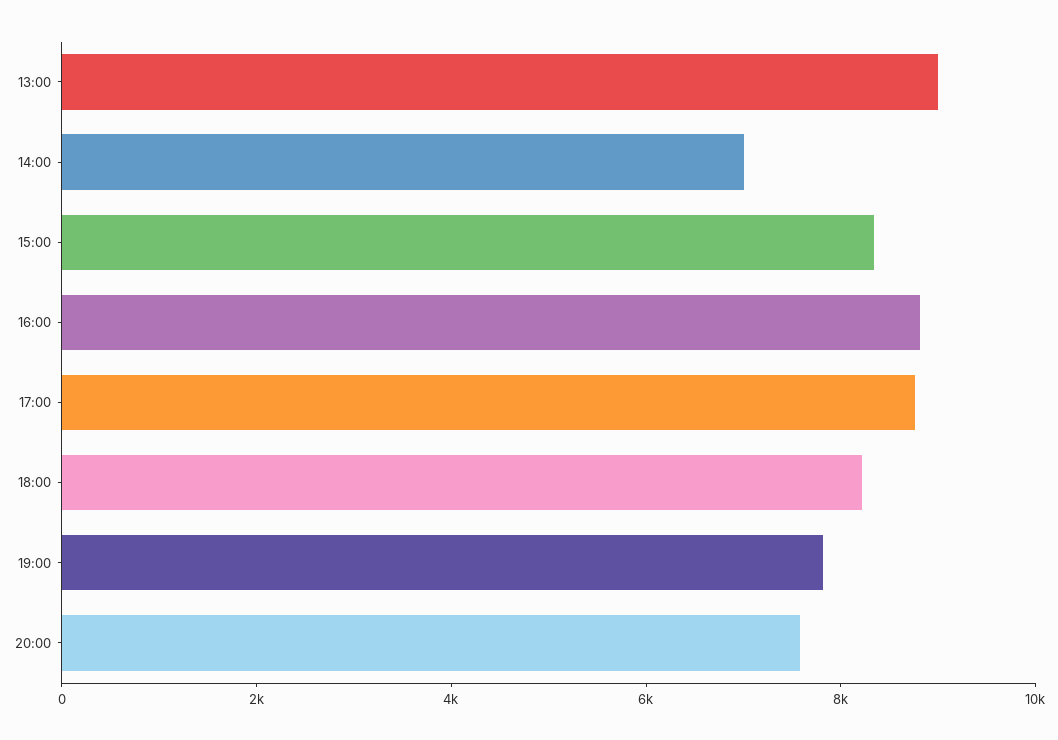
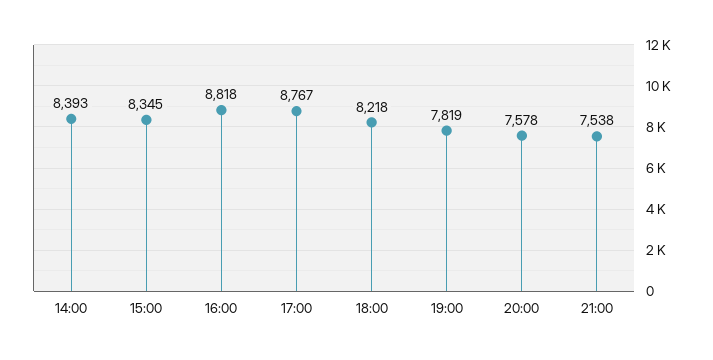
13:00: 9000 -> none
14:00: 7000 -> 8393
21:00: none -> 7538

